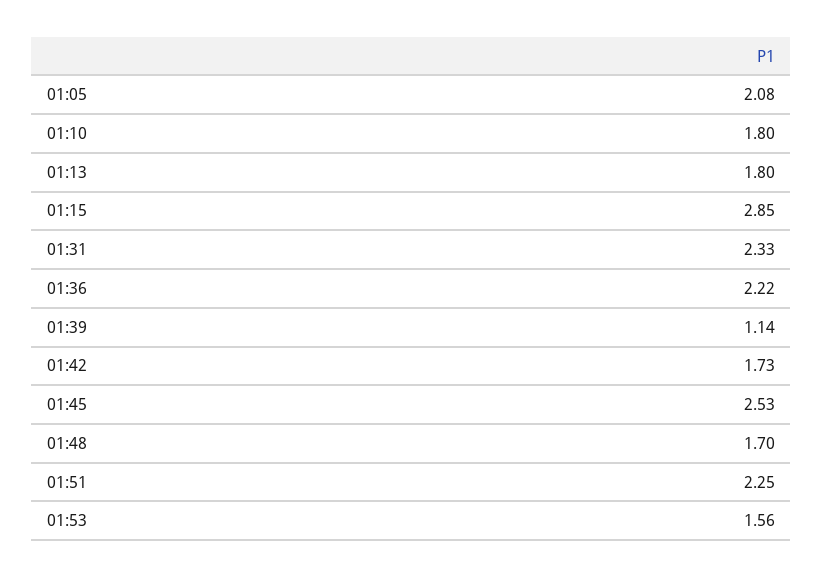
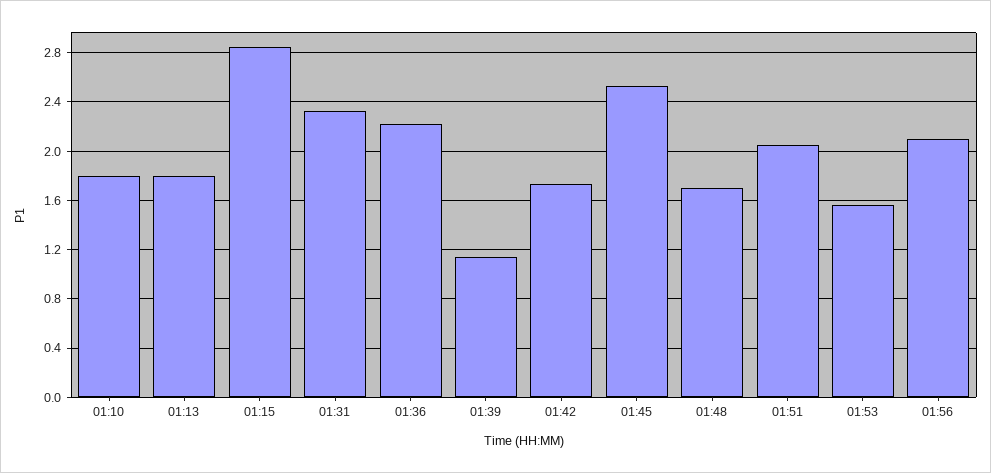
01:05: 2.08 -> none
01:51: 2.25 -> 2.05
01:56: none -> 2.1

